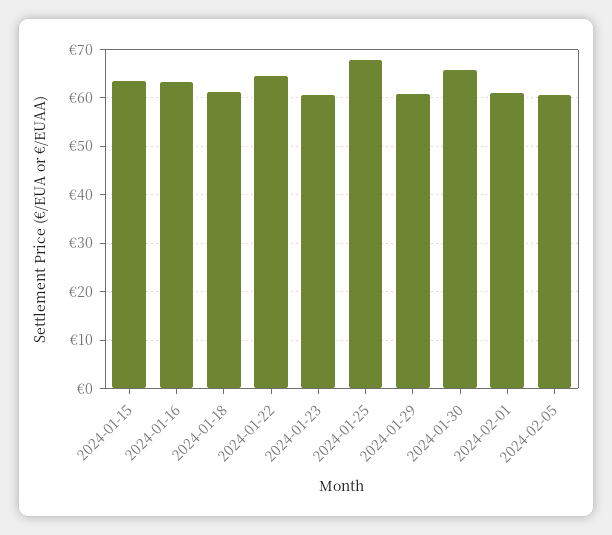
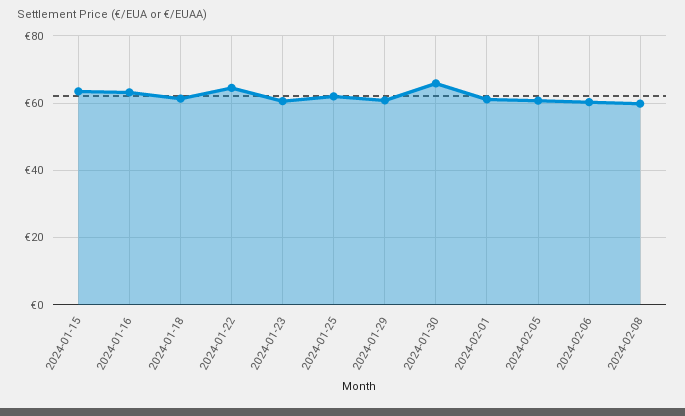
2024-01-25: 68 -> 62
2024-02-06: none -> 60
2024-02-08: none -> 60

